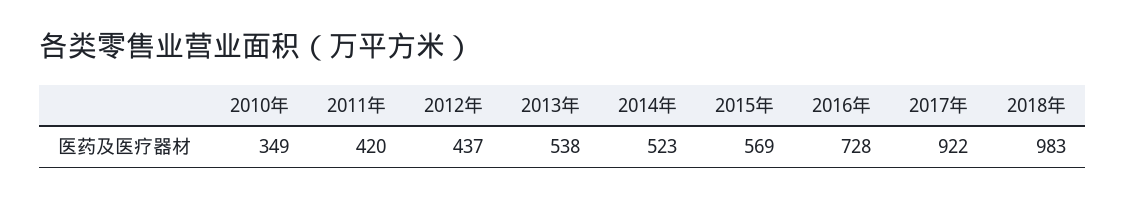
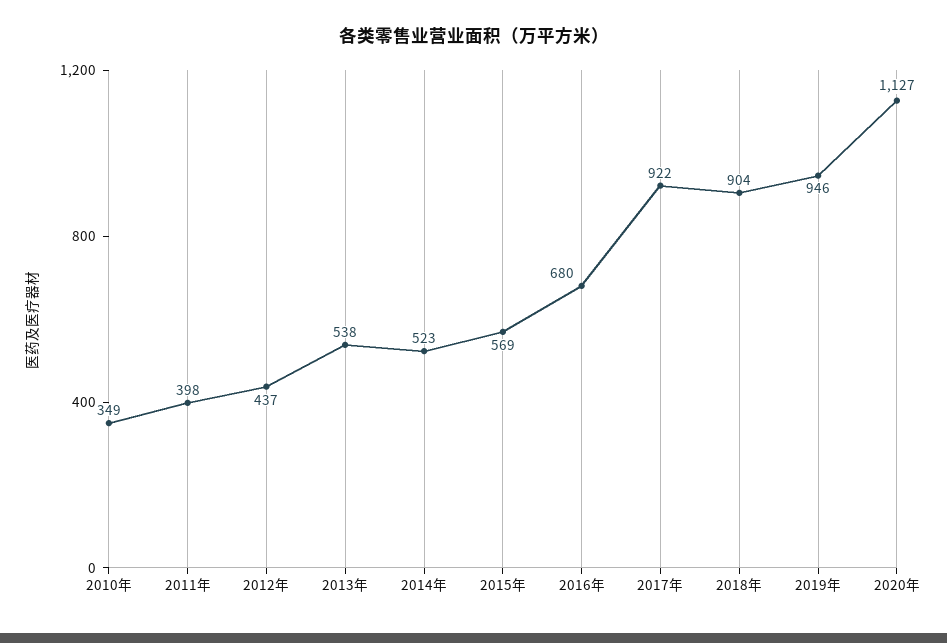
2011年: 420 -> 398
2016年: 728 -> 680
2018年: 983 -> 904
2019年: none -> 946
2020年: none -> 1127

